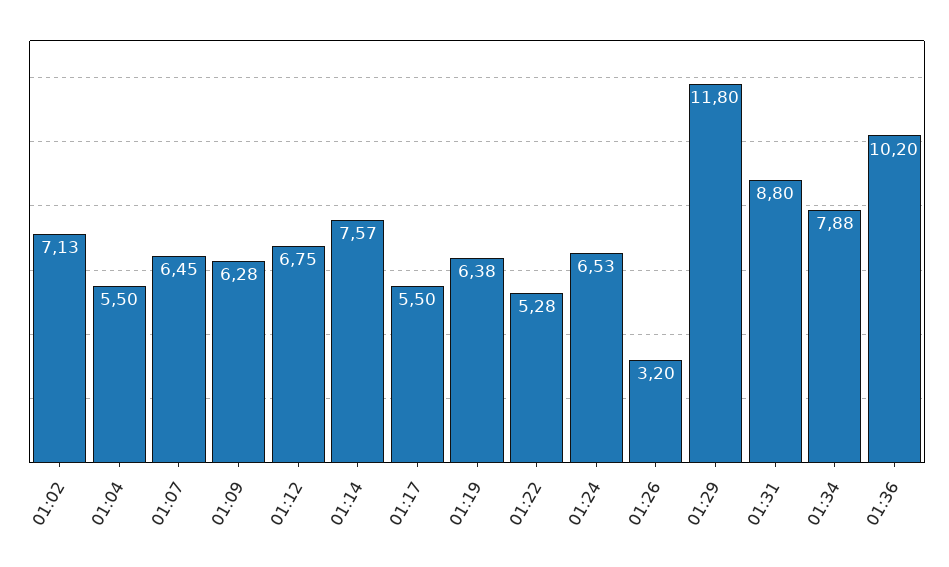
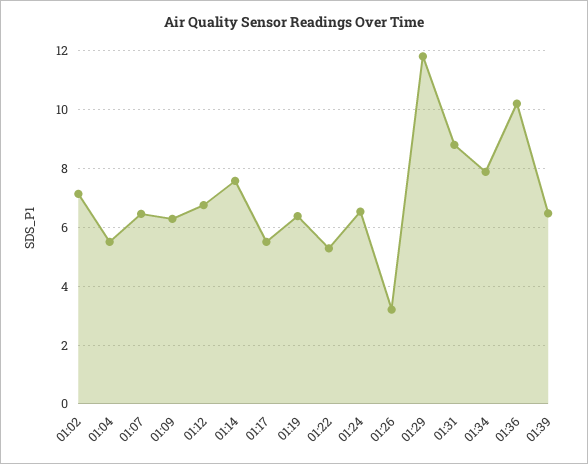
01:39: none -> 6.5

